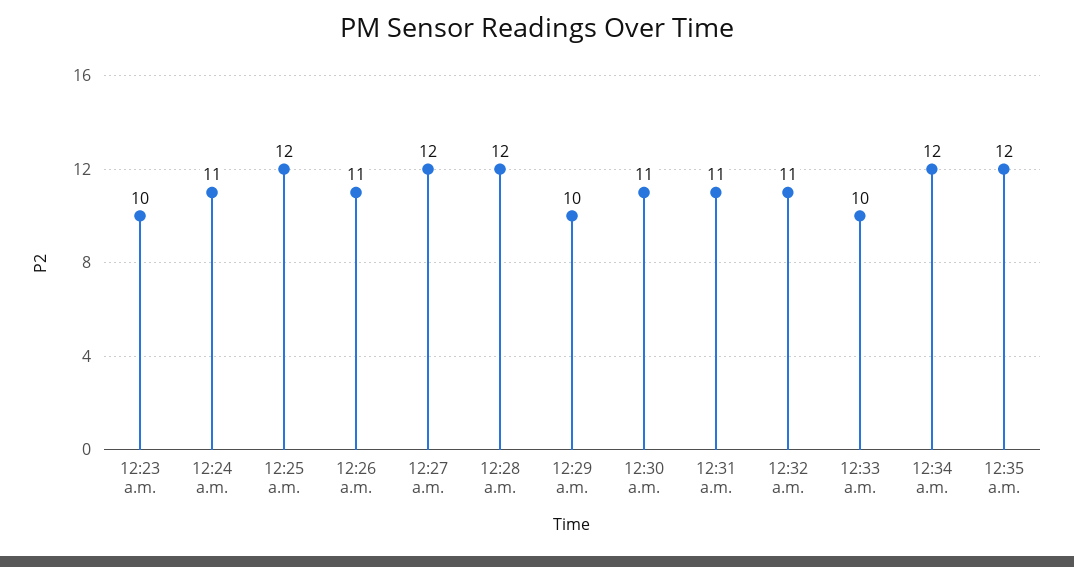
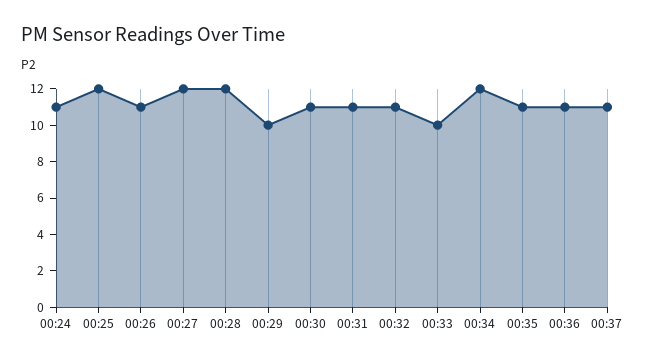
12:23 a.m.: 10 -> none
12:35 a.m.: 12 -> 11
00:36: none -> 11
00:37: none -> 11

